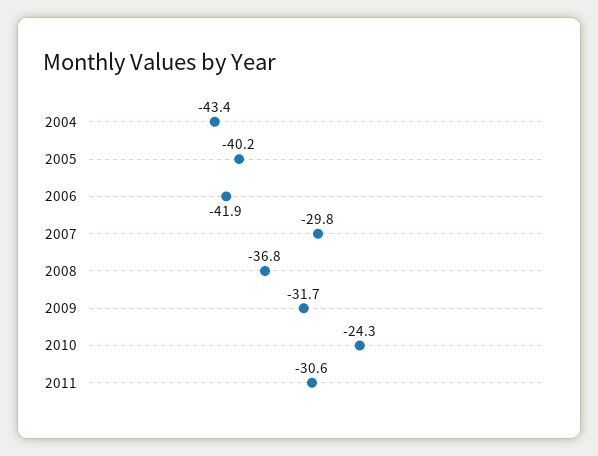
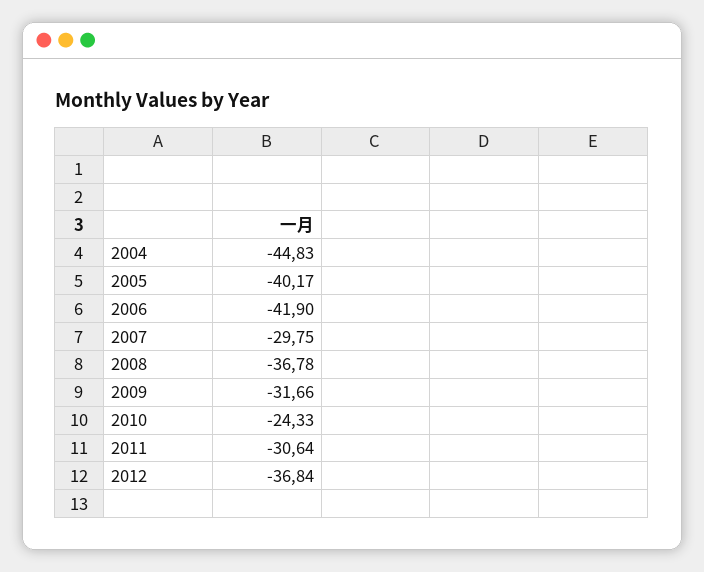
2004: -43.4 -> -44.83
2012: none -> -36.84

